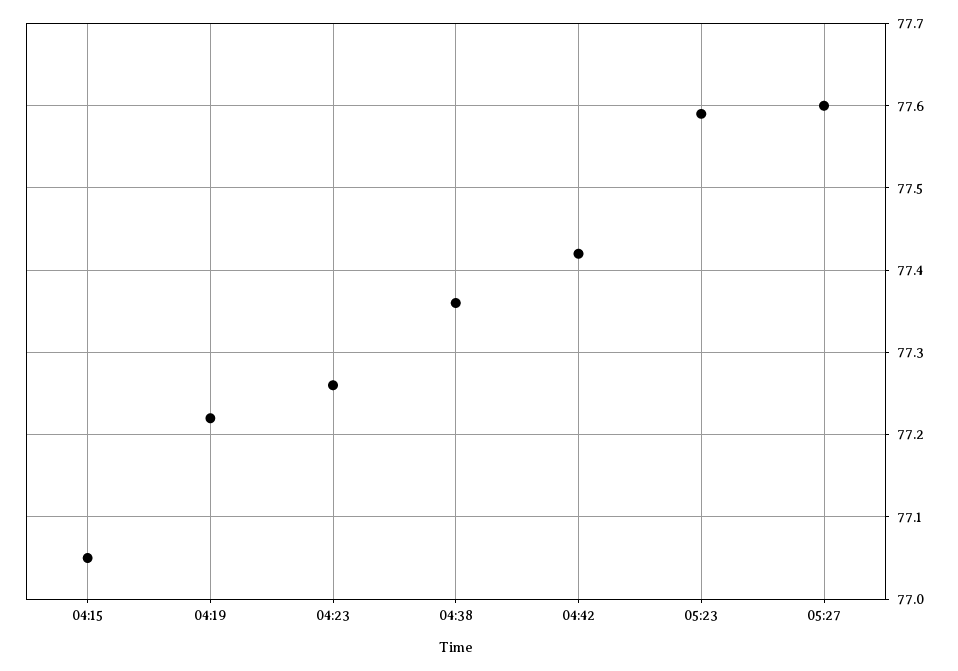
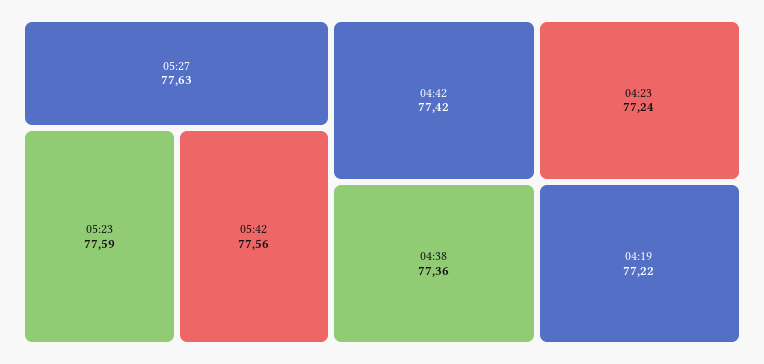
04:15: 77.05 -> none
04:23: 77.26 -> 77.24
05:27: 77.6 -> 77.63
05:42: none -> 77.56

